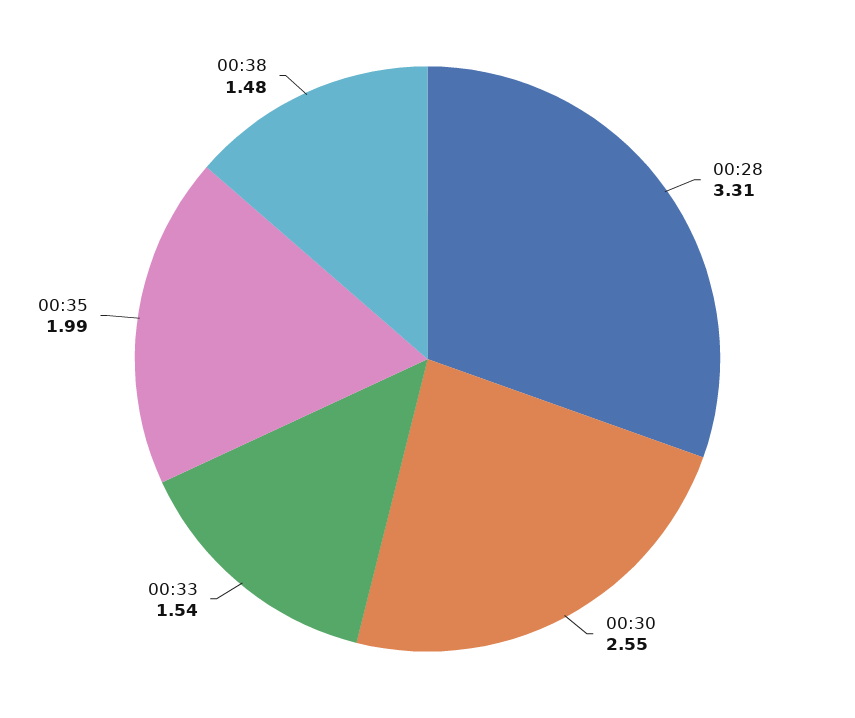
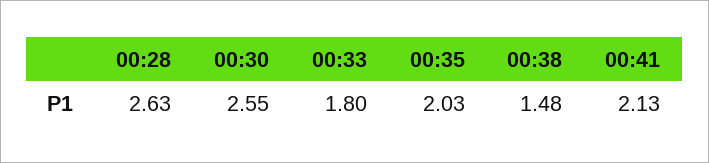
00:28: 3.31 -> 2.63
00:33: 1.54 -> 1.8
00:35: 1.99 -> 2.03
00:41: none -> 2.13

